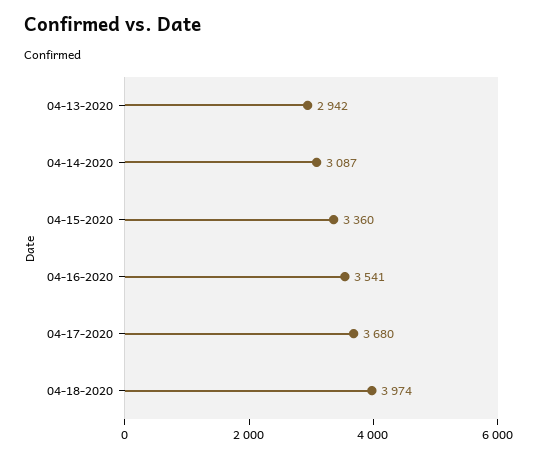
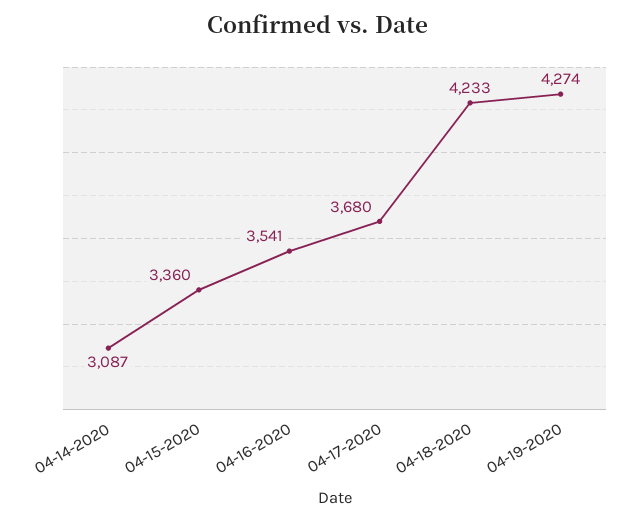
04-13-2020: 2942 -> none
04-18-2020: 3974 -> 4233
04-19-2020: none -> 4274

